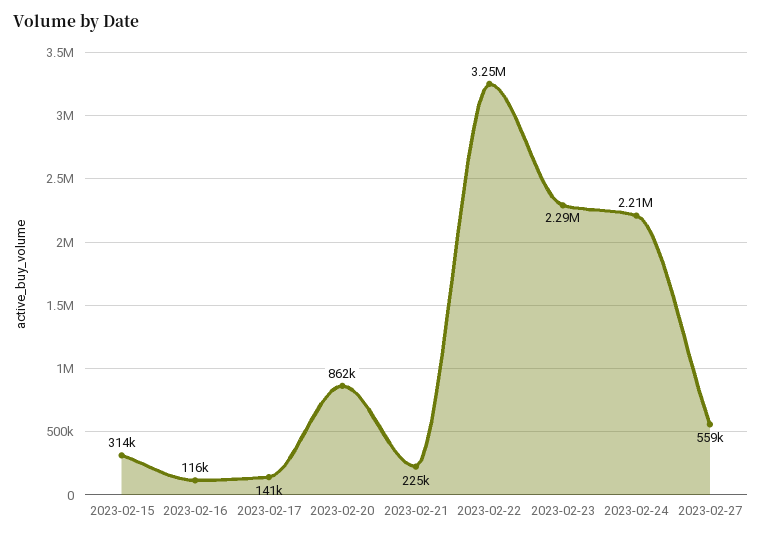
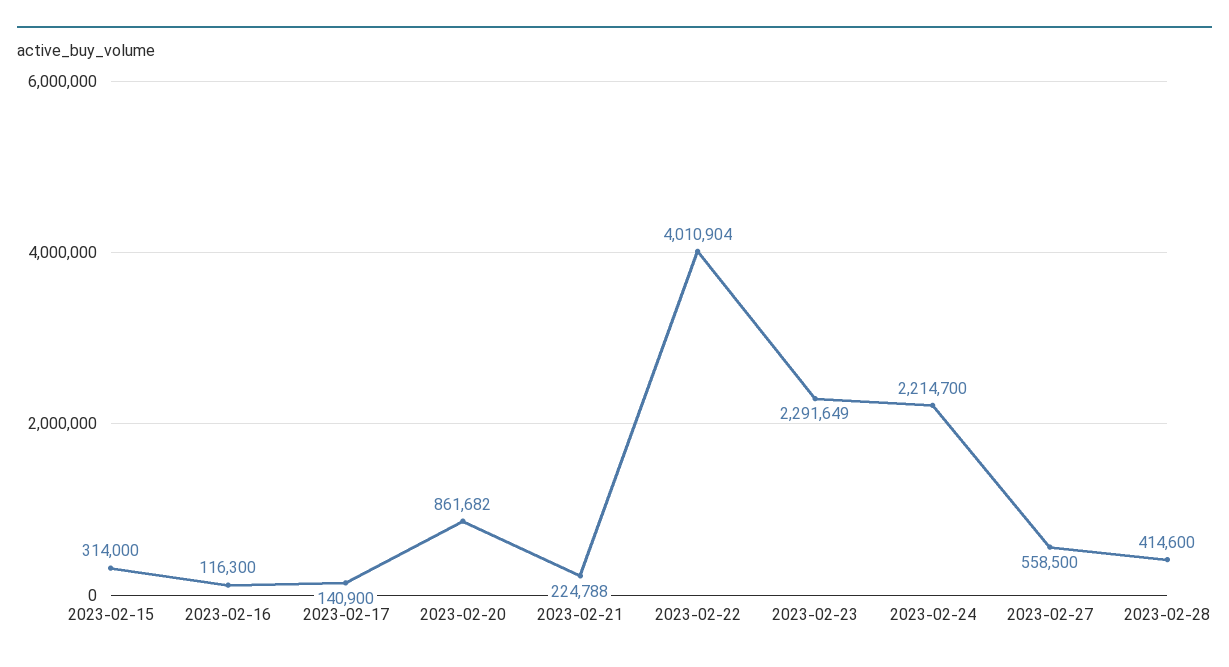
2023-02-22: 3250000 -> 4010904
2023-02-28: none -> 414600

